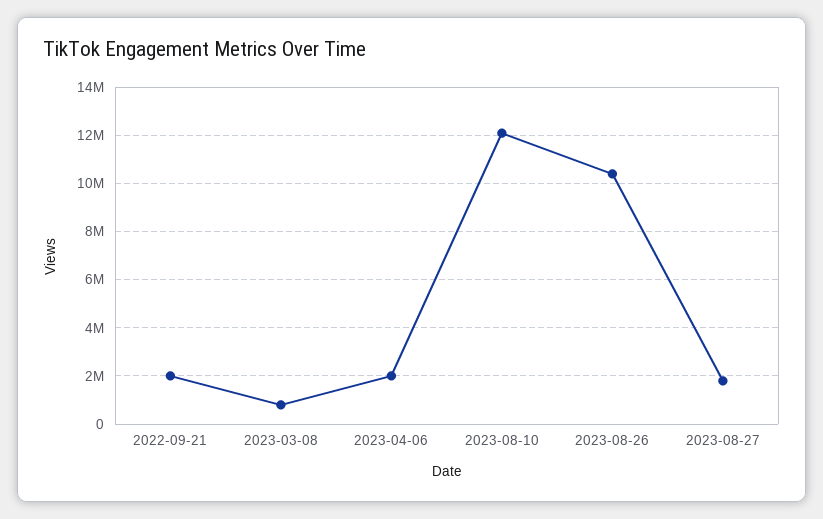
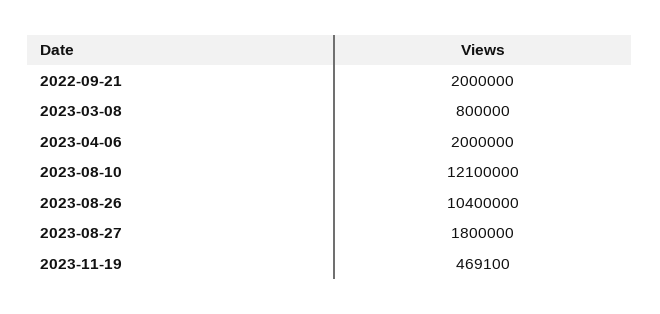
2023-11-19: none -> 469100

